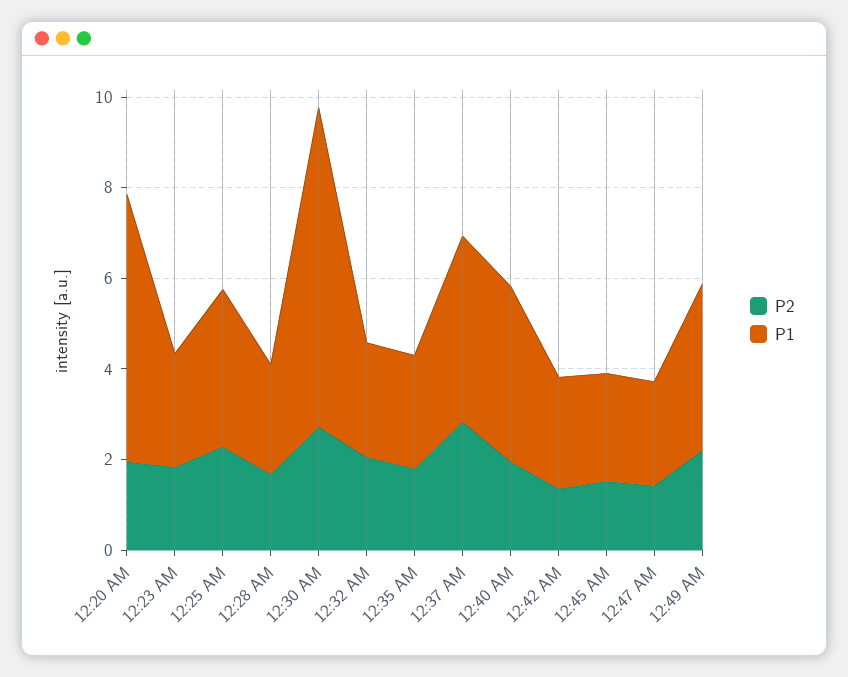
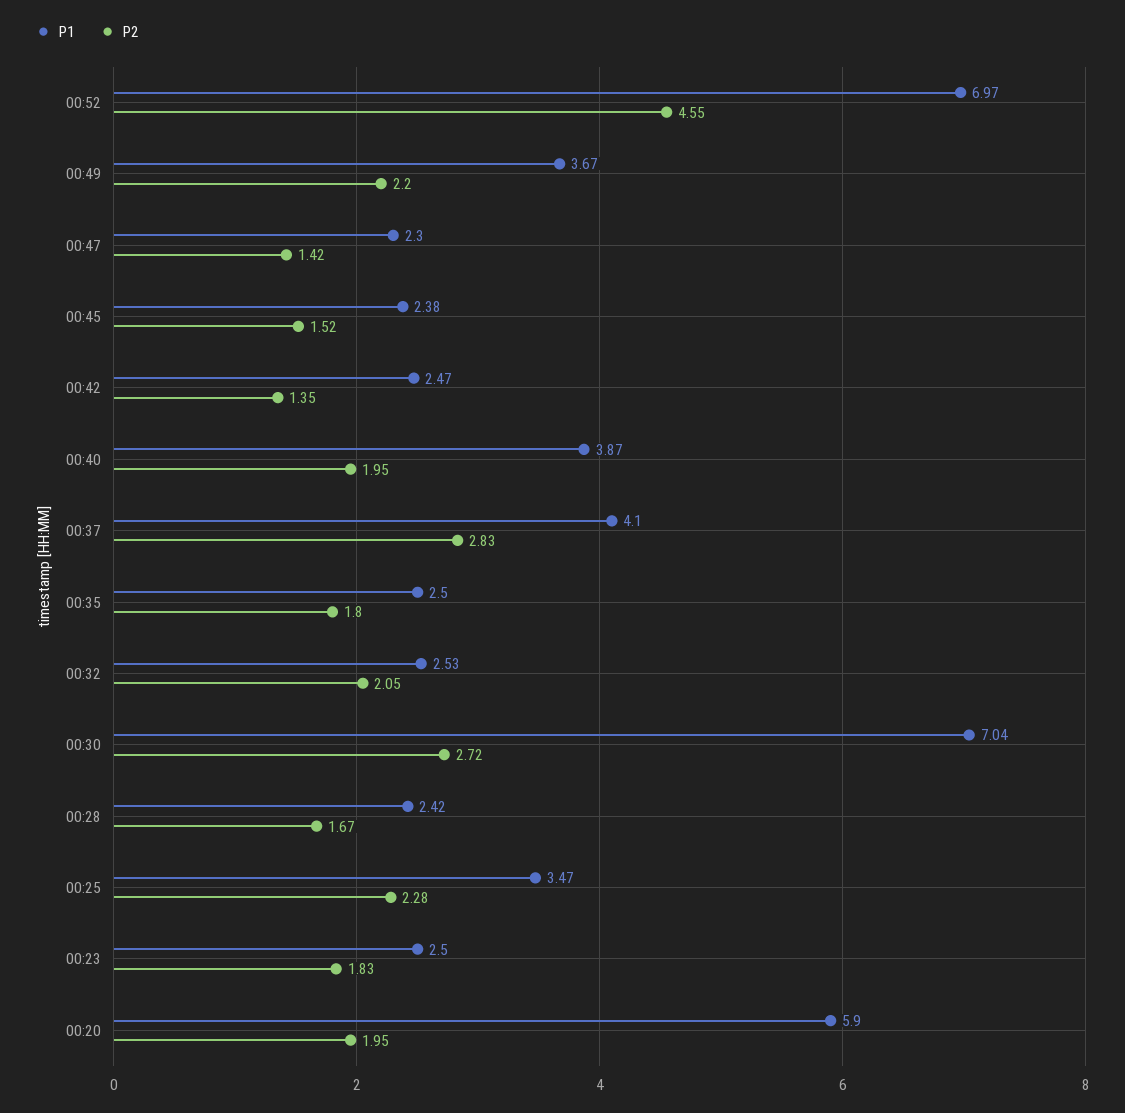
P1, 00:52: none -> 6.97
P2, 00:52: none -> 4.55

